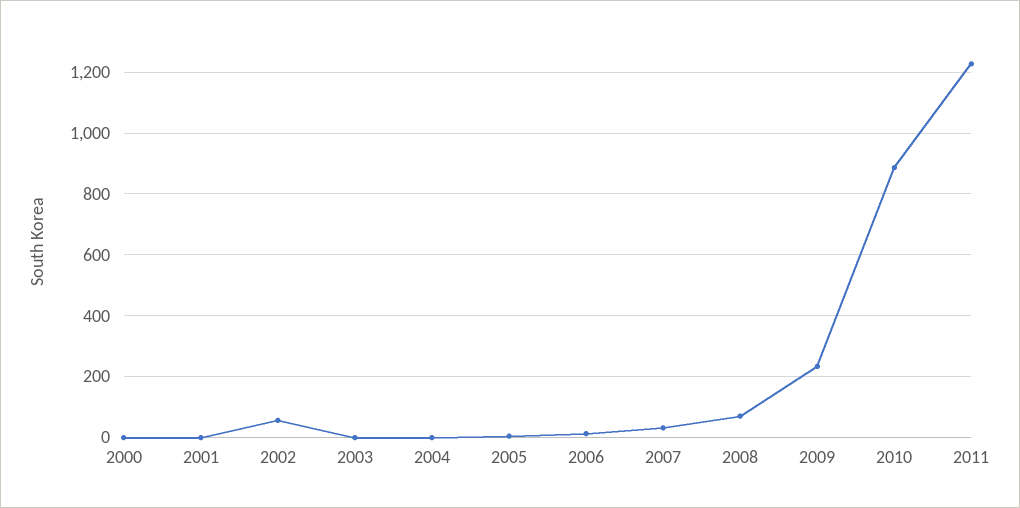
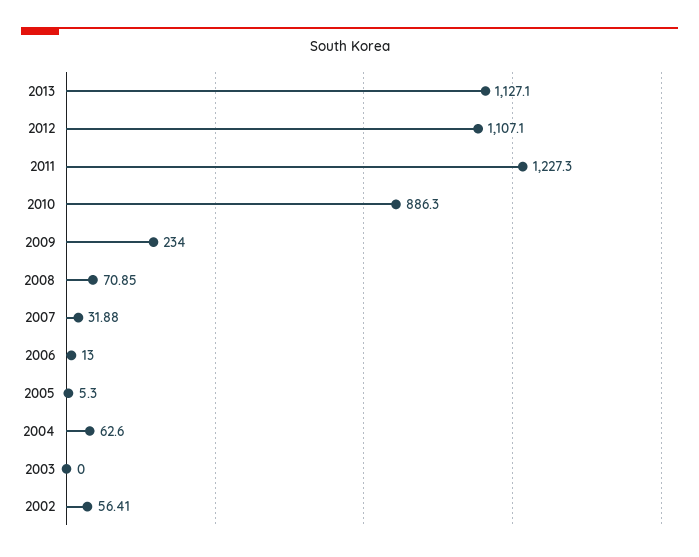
2000: 0 -> none
2001: 0 -> none
2004: 0 -> 62.6
2013: none -> 1127.1
2012: none -> 1107.1

